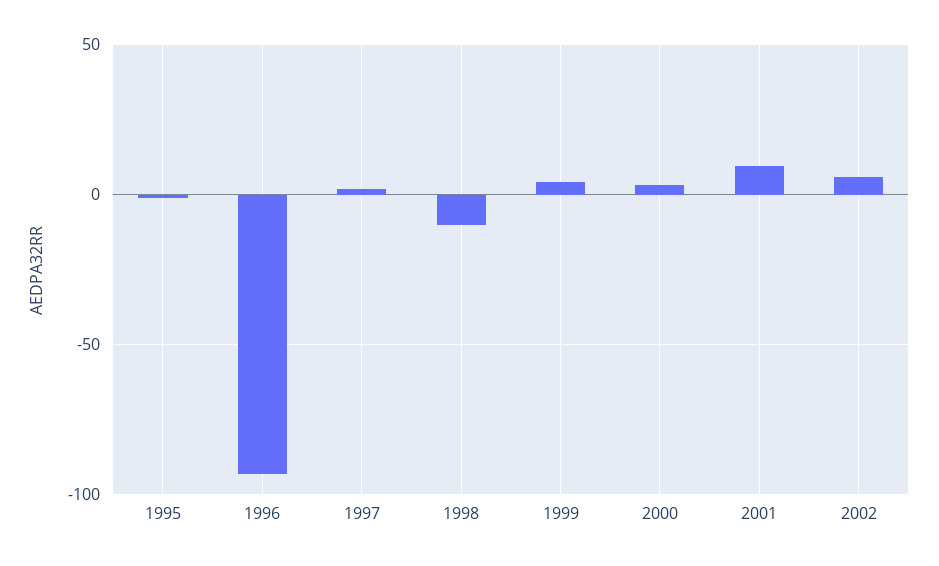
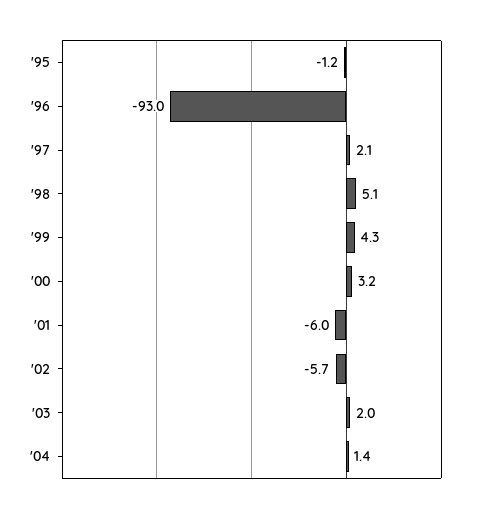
1998: -10 -> 5.1
2001: 10 -> -6
2002: 5 -> -5.7
'03: none -> 2
'04: none -> 1.4

